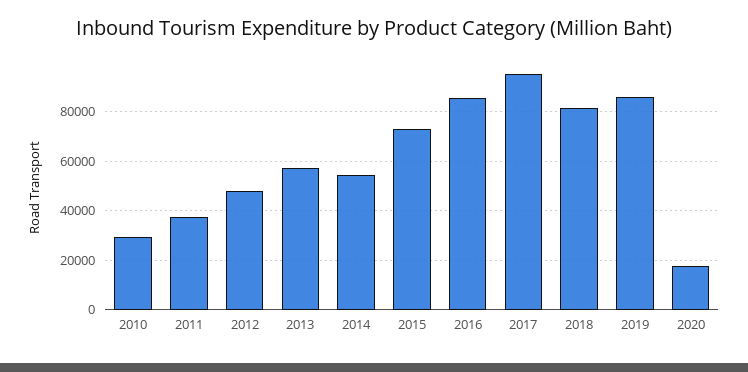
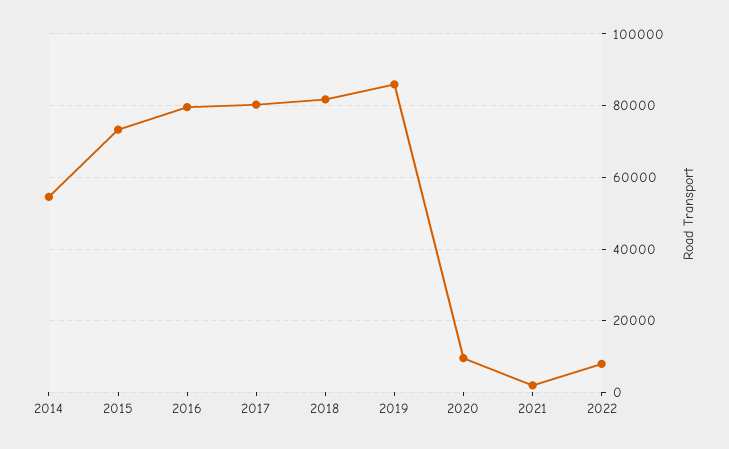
2010: 30000 -> none
2011: 37500 -> none
2012: 47500 -> none
2013: 57500 -> none
2016: 85000 -> 80000
2017: 95000 -> 80000
2020: 17500 -> 10000
2021: none -> 2000
2022: none -> 8000

